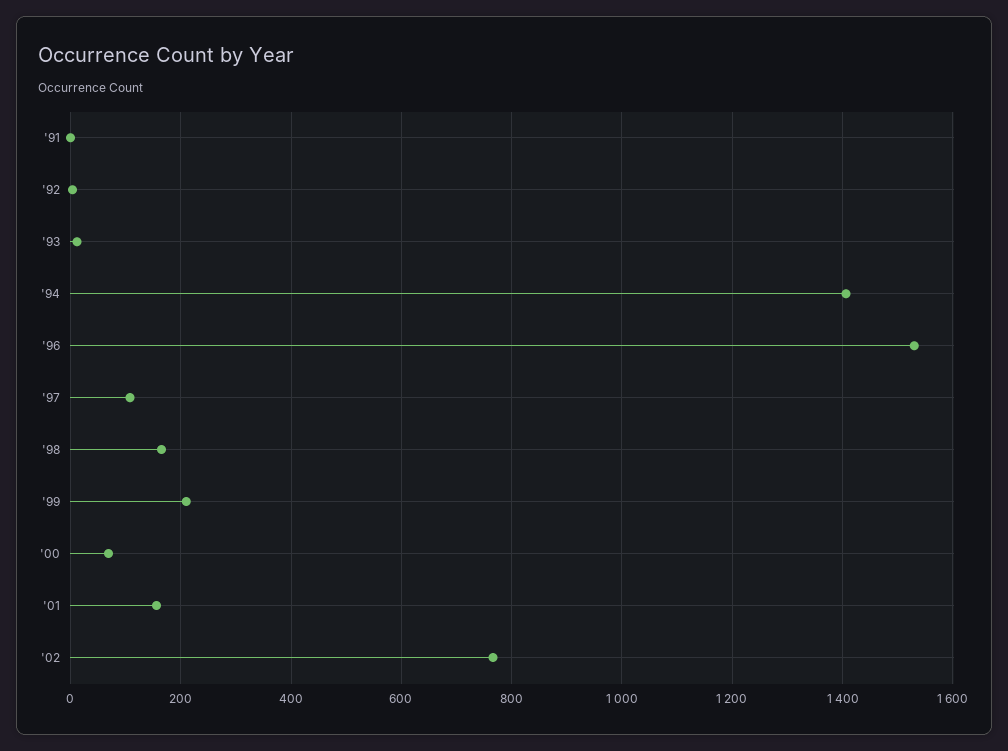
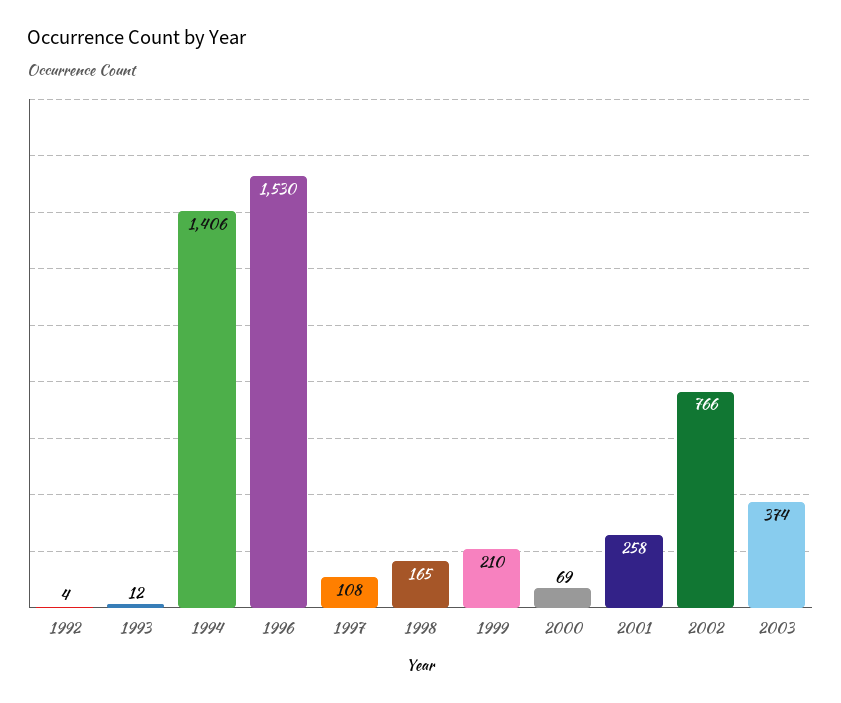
'91: 0 -> none
'01: 160 -> 258
2003: none -> 374

